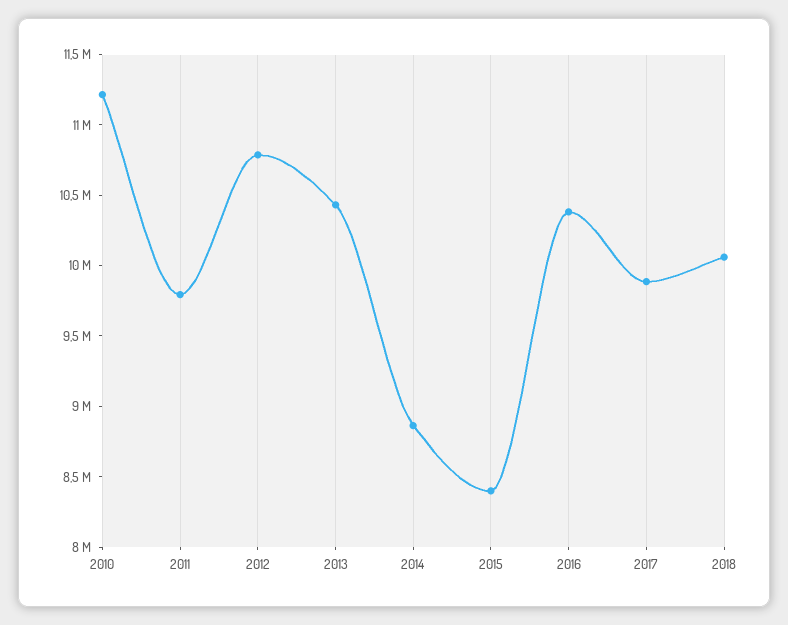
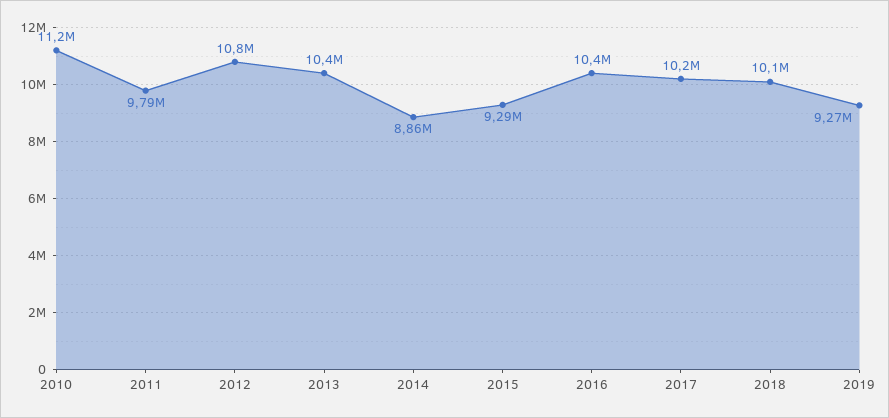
2015: 8400000 -> 9290000
2017: 9900000 -> 10200000
2019: none -> 9270000

